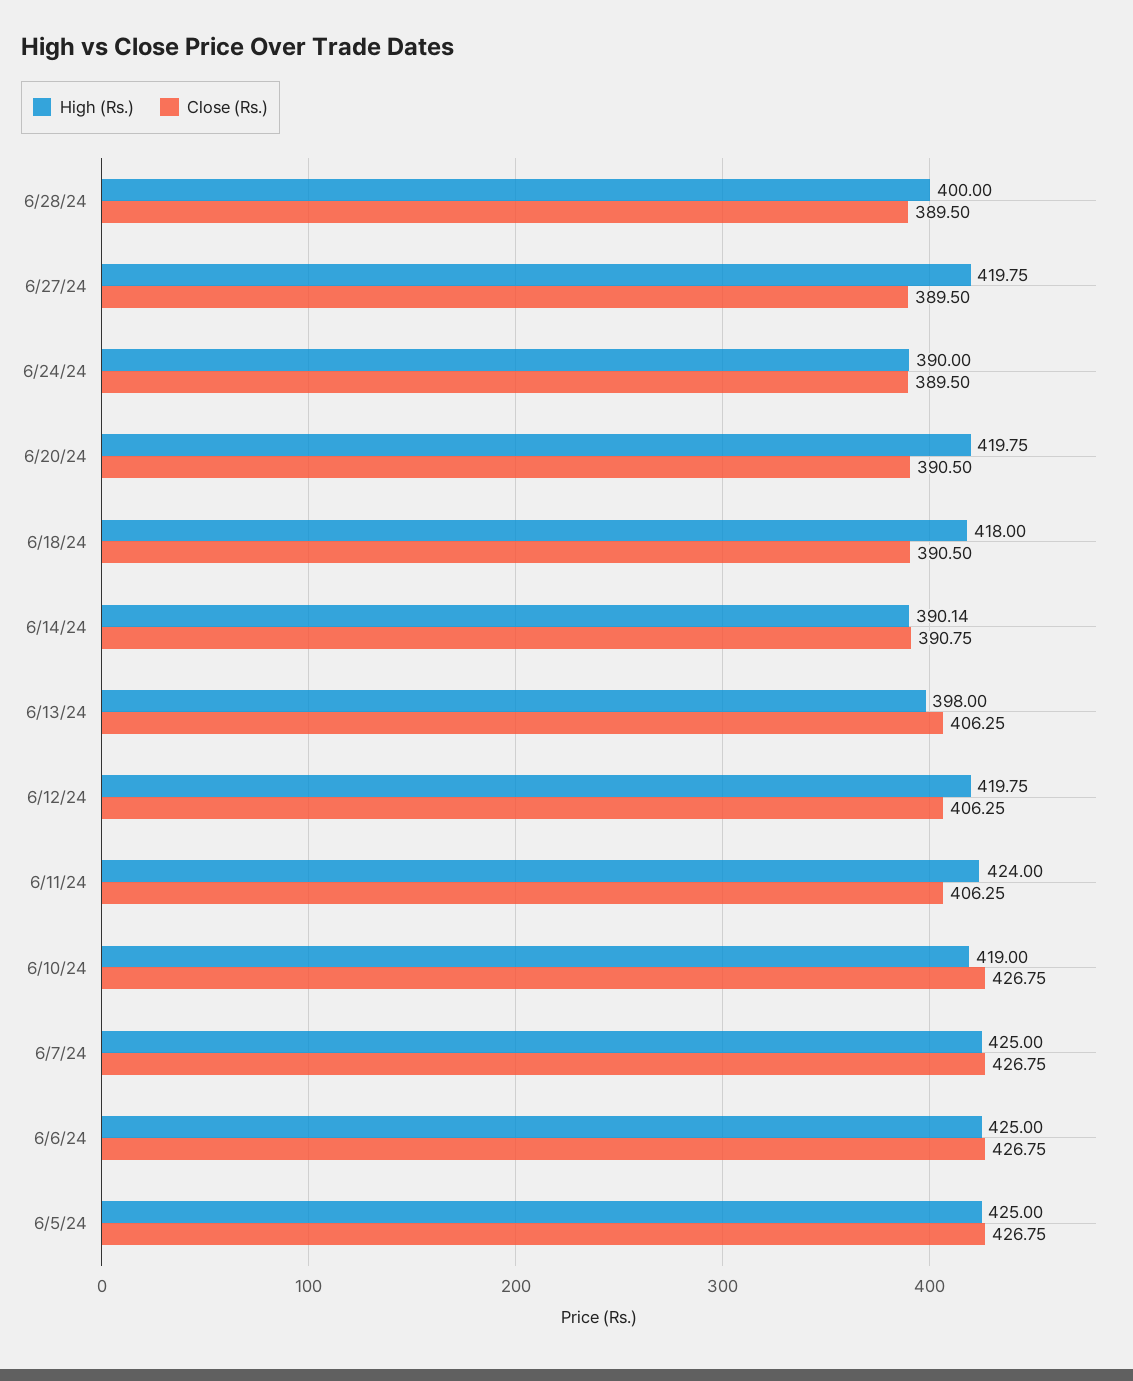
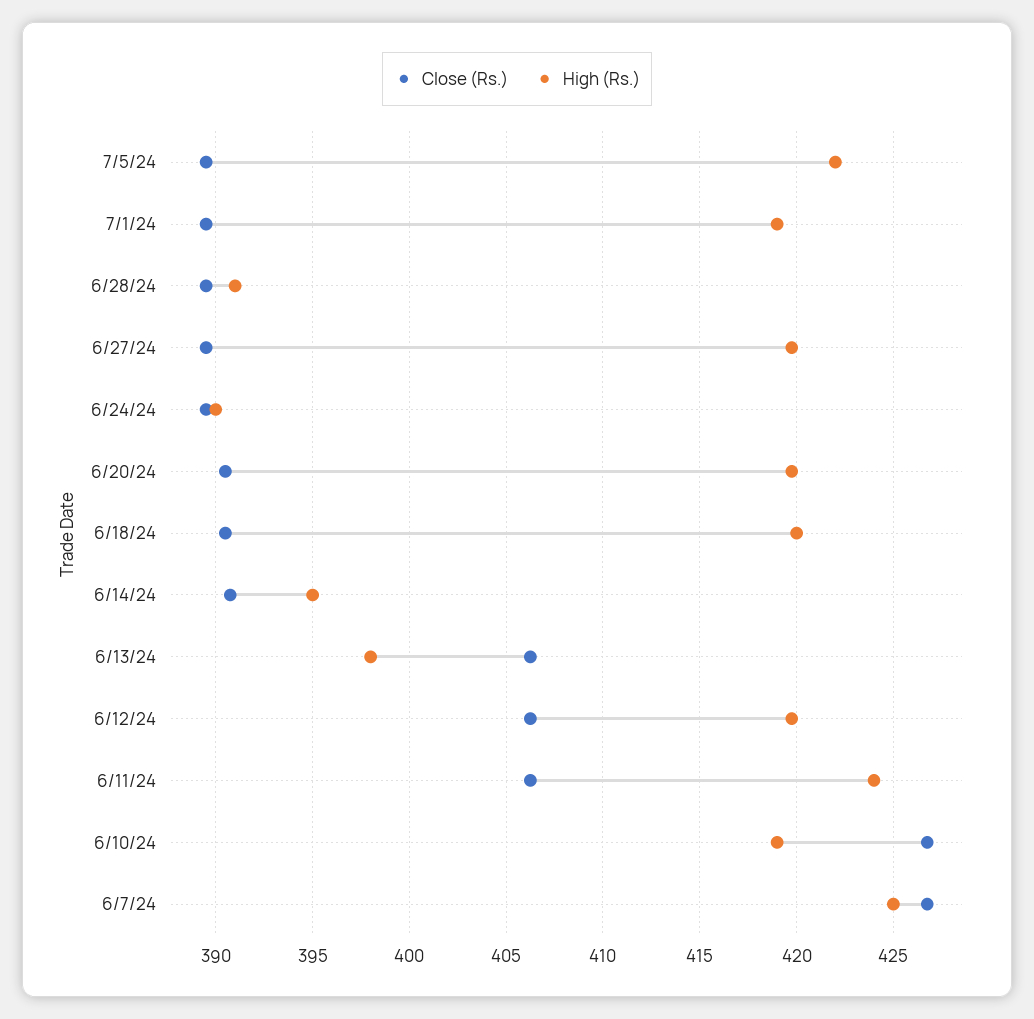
High (Rs.), 6/28/24: 400 -> 391
High (Rs.), 6/18/24: 418 -> 420
High (Rs.), 6/14/24: 390.14 -> 395
High (Rs.), 6/6/24: 425 -> none
Close (Rs.), 6/6/24: 426.75 -> none
High (Rs.), 6/5/24: 425 -> none
Close (Rs.), 6/5/24: 426.75 -> none
Close (Rs.), 7/5/24: none -> 389.5
High (Rs.), 7/5/24: none -> 422
Close (Rs.), 7/1/24: none -> 389.5
High (Rs.), 7/1/24: none -> 419

